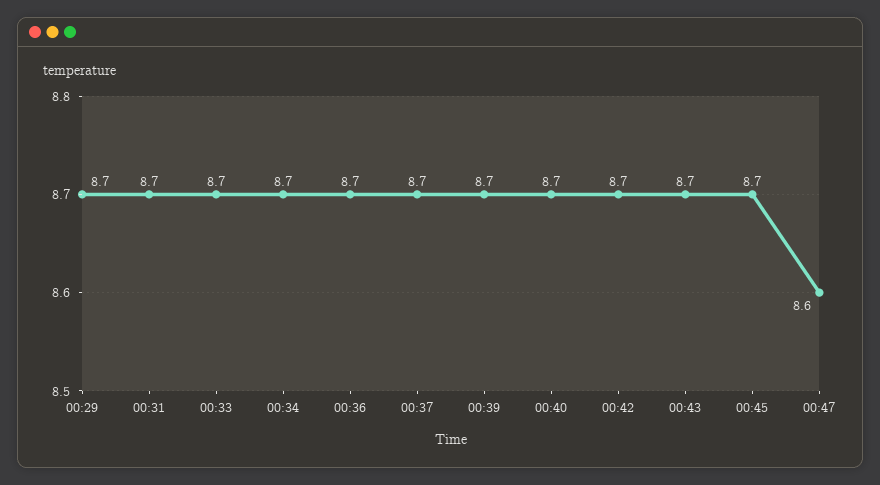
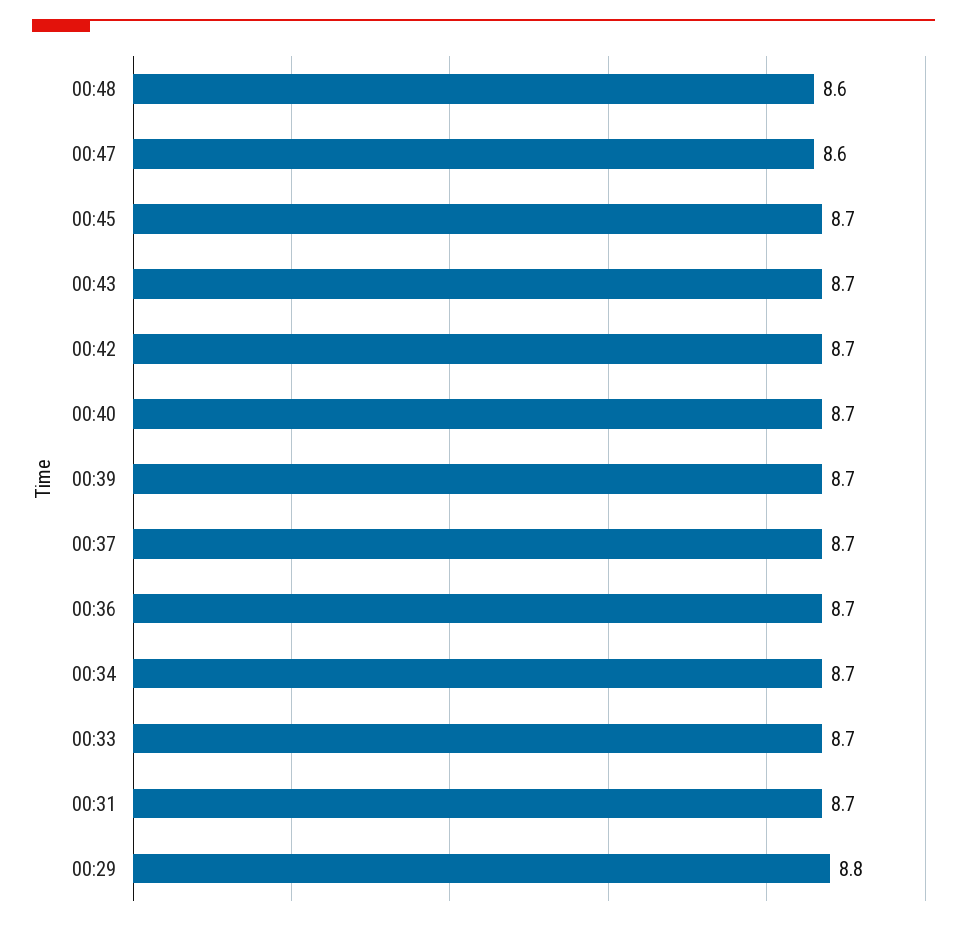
00:29: 8.7 -> 8.8
00:48: none -> 8.6

